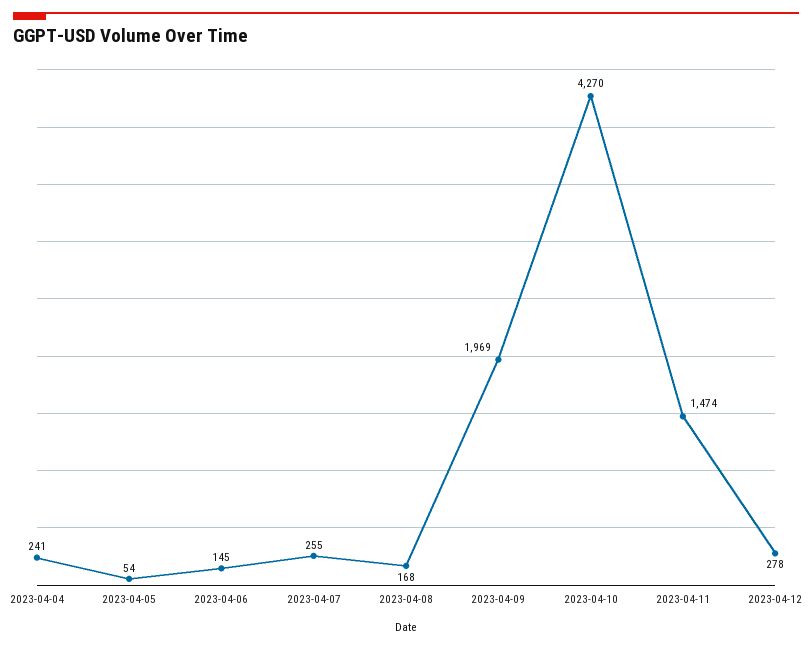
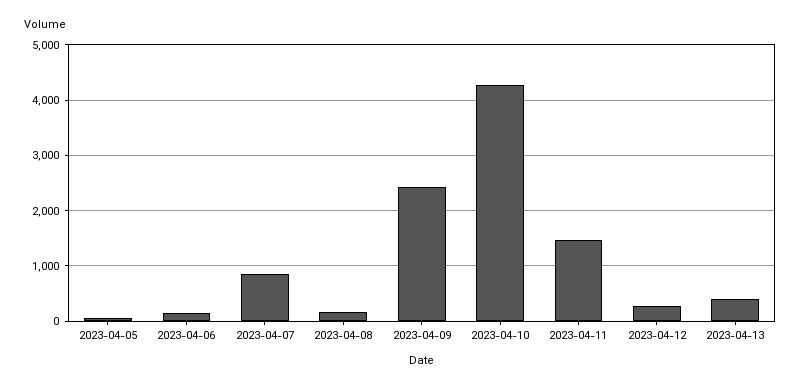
2023-04-04: 241 -> none
2023-04-07: 255 -> 800
2023-04-09: 1969 -> 2400
2023-04-13: none -> 400

